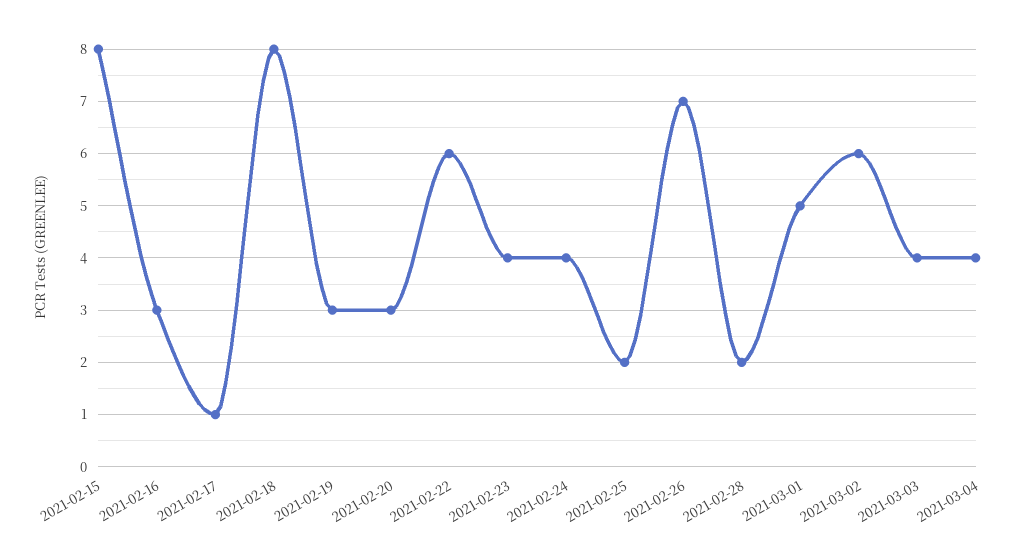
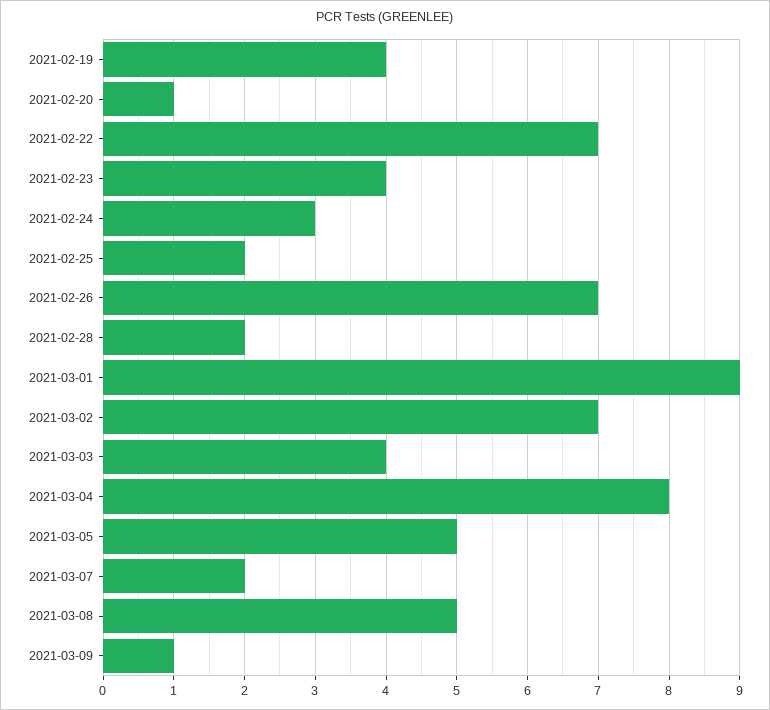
2021-02-15: 8 -> none
2021-02-16: 3 -> none
2021-02-17: 1 -> none
2021-02-18: 8 -> none
2021-02-19: 3 -> 4
2021-02-20: 3 -> 1
2021-02-22: 6 -> 7
2021-02-24: 4 -> 3
2021-03-01: 5 -> 9
2021-03-02: 6 -> 7
2021-03-04: 4 -> 8
2021-03-05: none -> 5
2021-03-07: none -> 2
2021-03-08: none -> 5
2021-03-09: none -> 1

